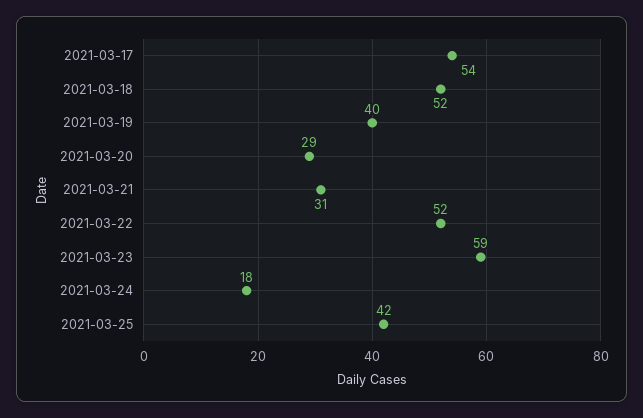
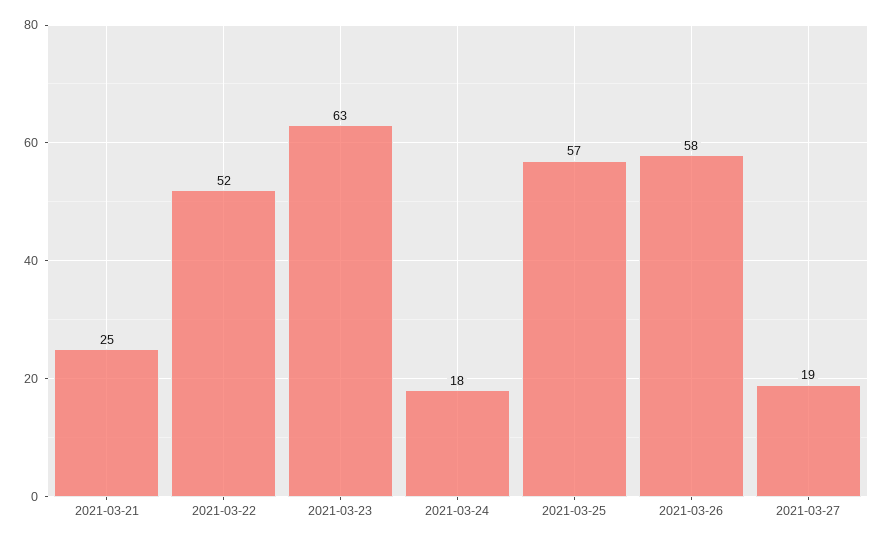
2021-03-17: 54 -> none
2021-03-18: 52 -> none
2021-03-19: 40 -> none
2021-03-20: 29 -> none
2021-03-21: 31 -> 25
2021-03-23: 59 -> 63
2021-03-25: 42 -> 57
2021-03-26: none -> 58
2021-03-27: none -> 19

